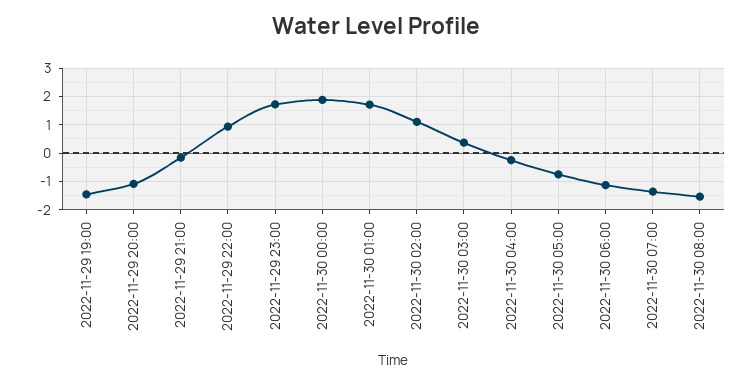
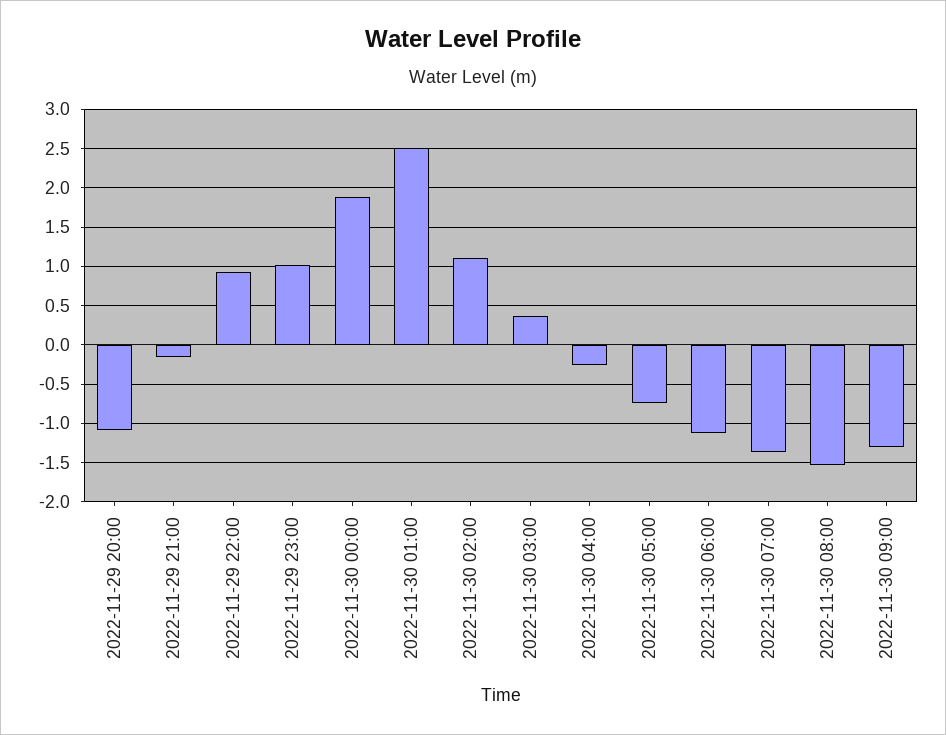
2022-11-29 19:00: -1.5 -> none
2022-11-29 23:00: 1.75 -> 1
2022-11-30 01:00: 1.75 -> 2.5
2022-11-30 09:00: none -> -1.3

